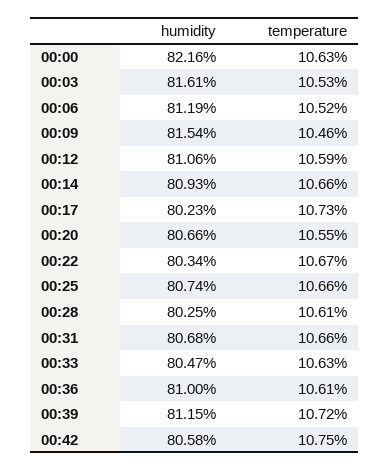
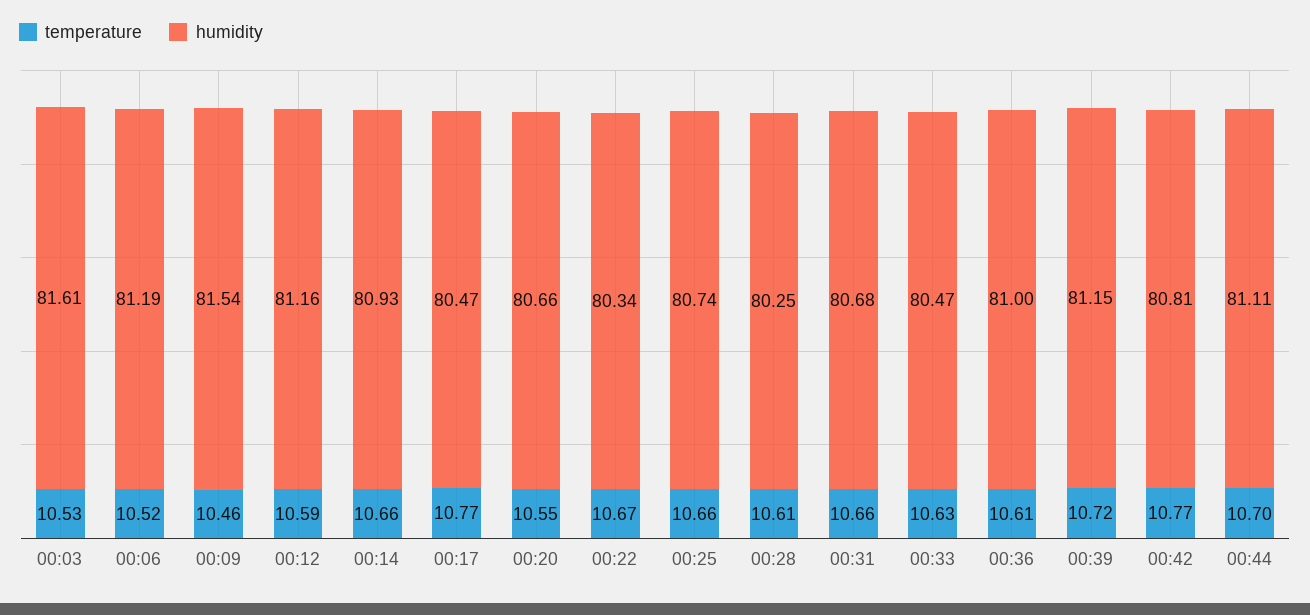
humidity, 00:00: 82.16 -> none
temperature, 00:00: 10.63 -> none
humidity, 00:12: 81.06 -> 81.16
humidity, 00:17: 80.23 -> 80.47
temperature, 00:17: 10.73 -> 10.77
humidity, 00:42: 80.58 -> 80.81
temperature, 00:42: 10.75 -> 10.77
temperature, 00:44: none -> 10.7
humidity, 00:44: none -> 81.11

